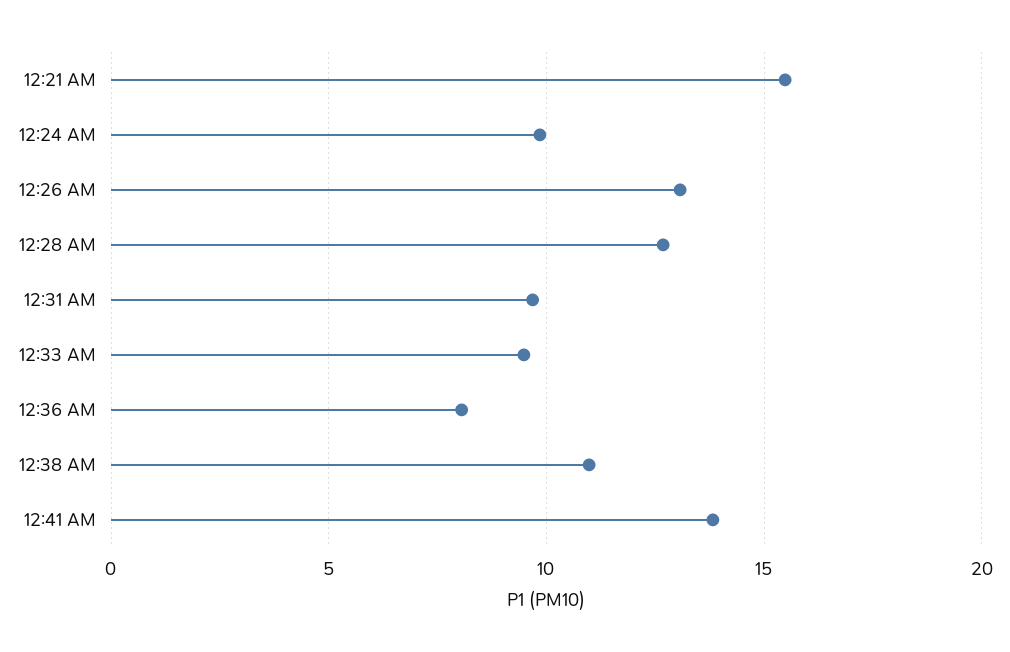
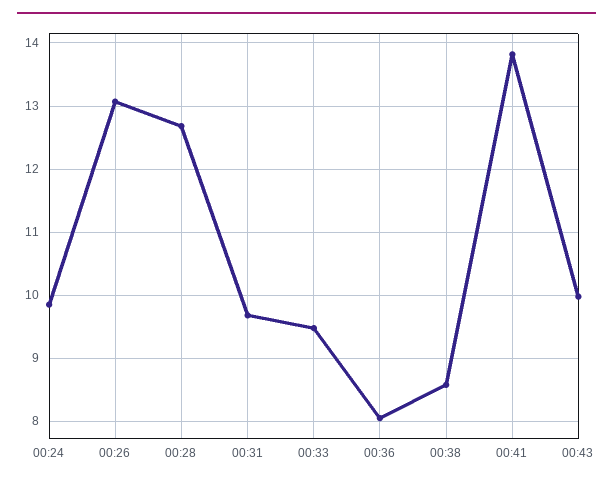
12:21 AM: 15.5 -> none
12:38 AM: 11 -> 8.6
00:43: none -> 10

